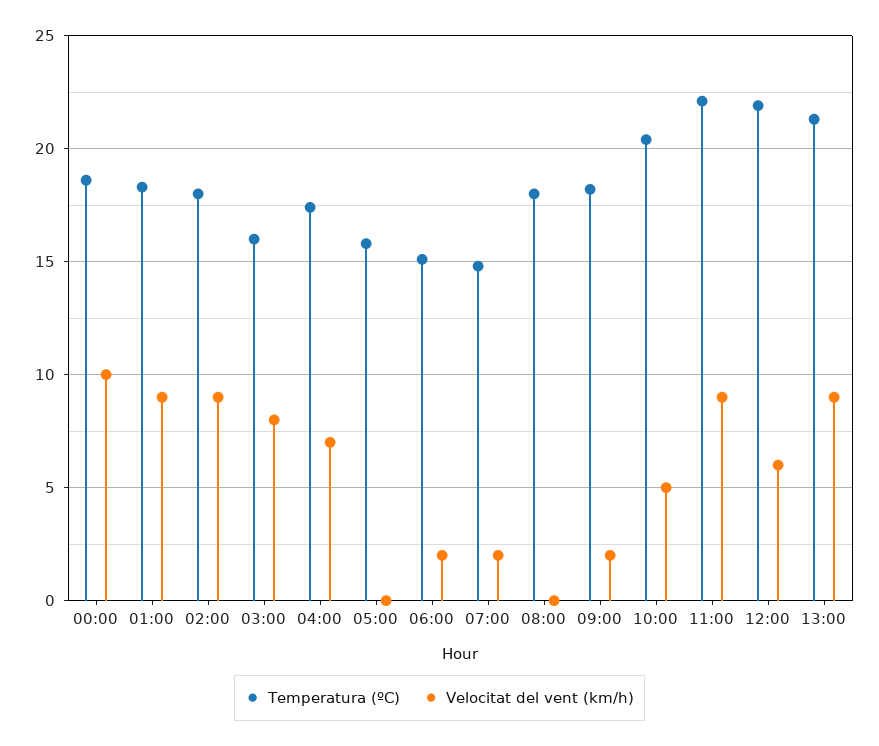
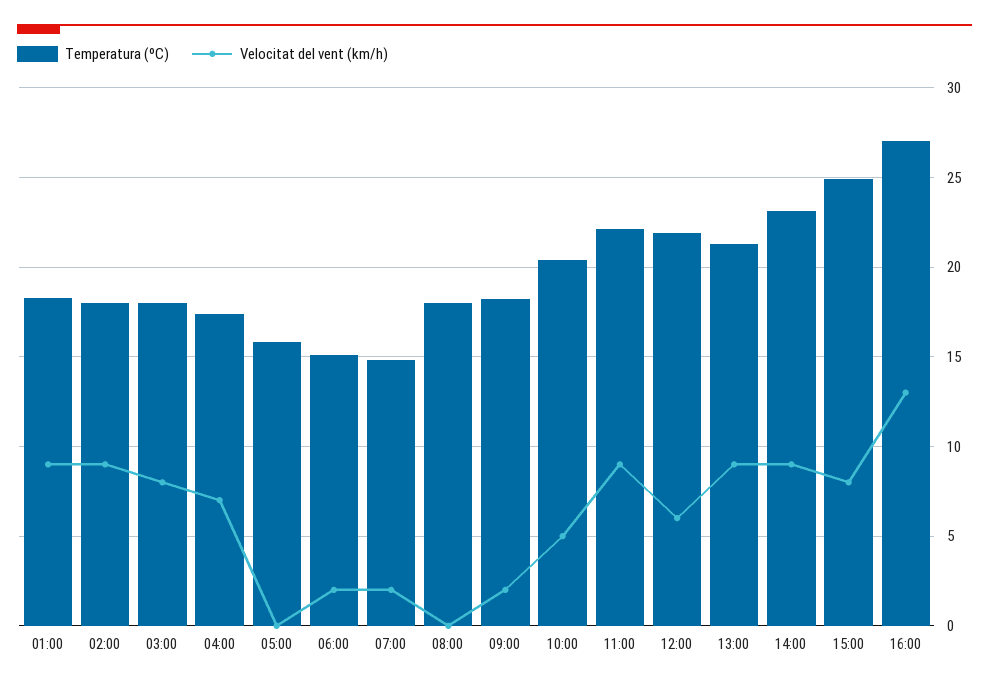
Temperatura (ºC), 00:00: 18.5 -> none
Velocitat del vent (km/h), 00:00: 10 -> none
Temperatura (ºC), 03:00: 16 -> 18
Temperatura (ºC), 14:00: none -> 23
Velocitat del vent (km/h), 14:00: none -> 9
Temperatura (ºC), 15:00: none -> 25
Velocitat del vent (km/h), 15:00: none -> 8
Temperatura (ºC), 16:00: none -> 27
Velocitat del vent (km/h), 16:00: none -> 13

